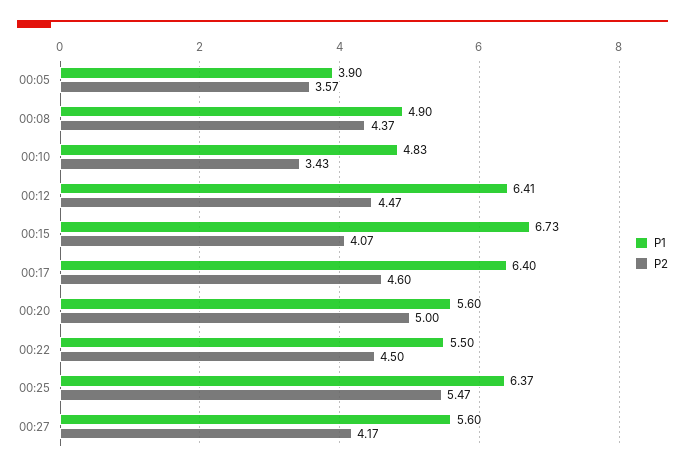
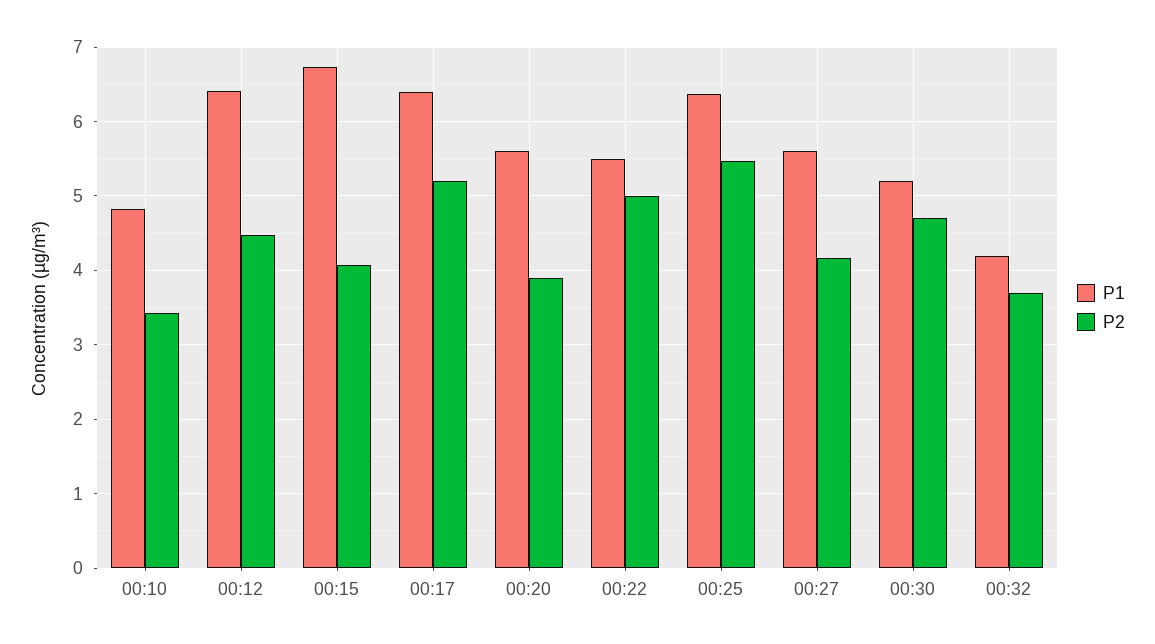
P1, 00:05: 3.9 -> none
P2, 00:05: 3.57 -> none
P1, 00:08: 4.9 -> none
P2, 00:08: 4.37 -> none
P2, 00:17: 4.6 -> 5.2
P2, 00:20: 5 -> 3.9
P2, 00:22: 4.5 -> 5
P1, 00:30: none -> 5.2
P2, 00:30: none -> 4.7
P1, 00:32: none -> 4.2
P2, 00:32: none -> 3.7

